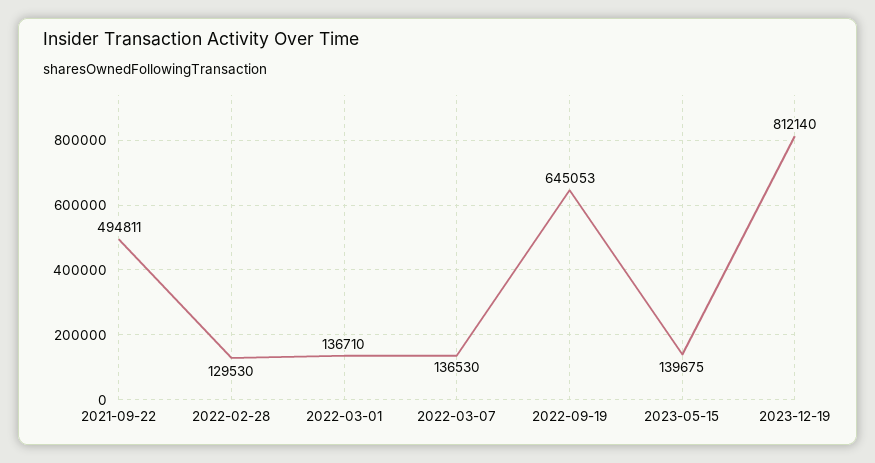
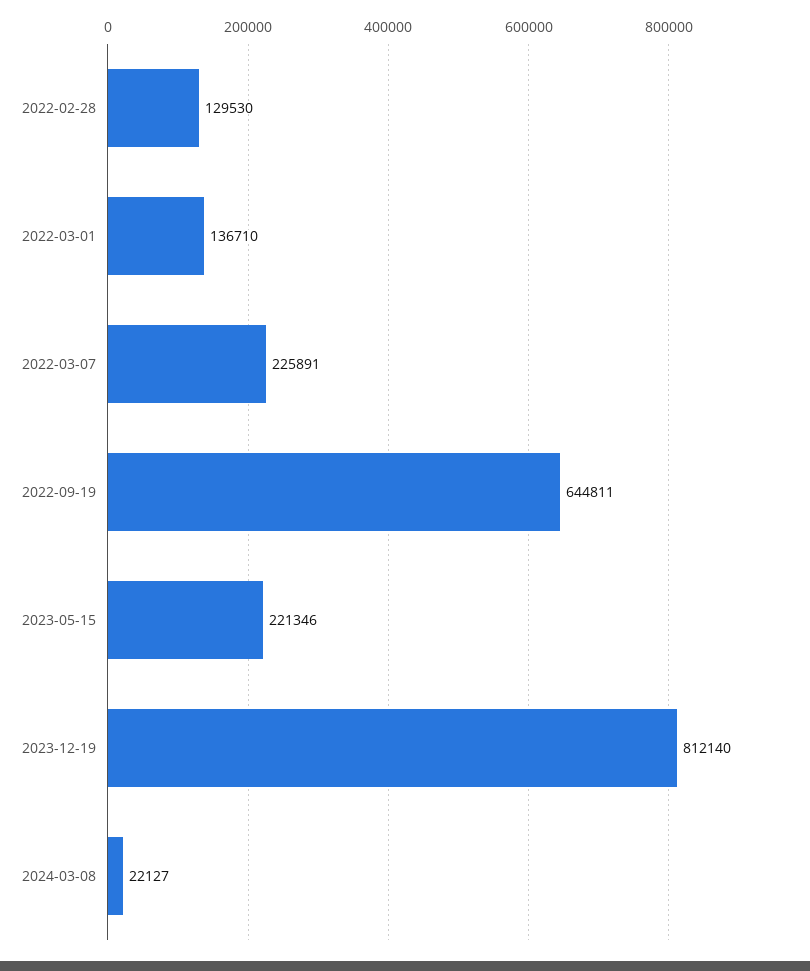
2021-09-22: 494811 -> none
2022-03-07: 136530 -> 225891
2022-09-19: 645053 -> 644811
2023-05-15: 139675 -> 221346
2024-03-08: none -> 22127

